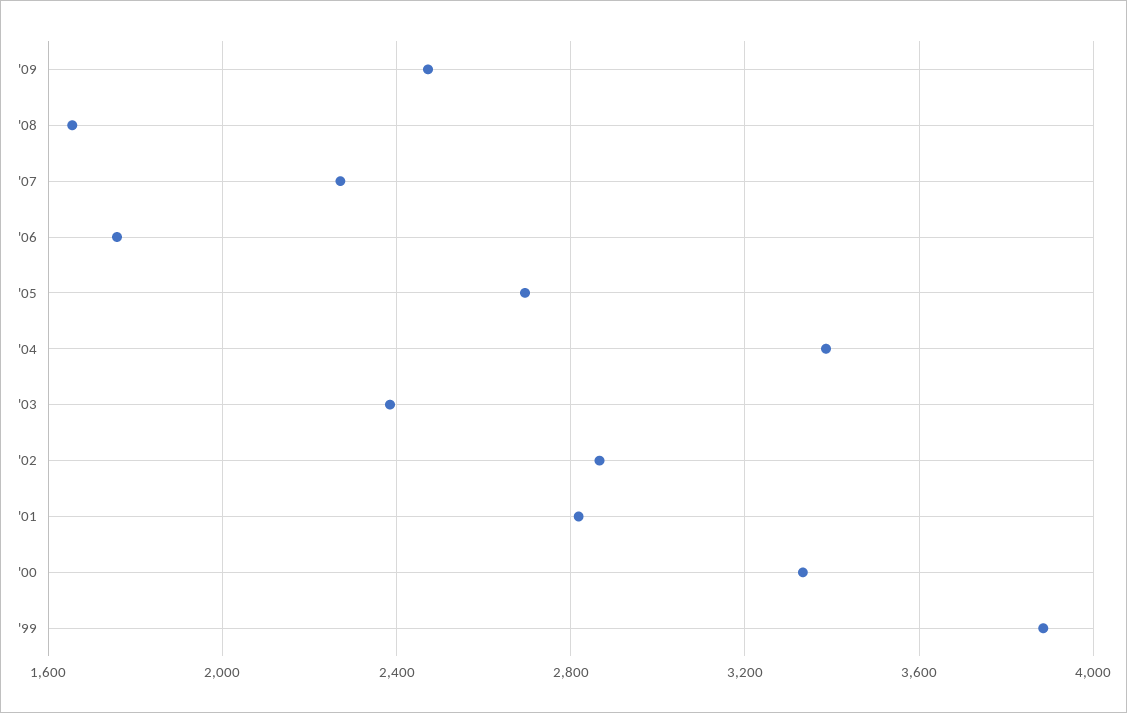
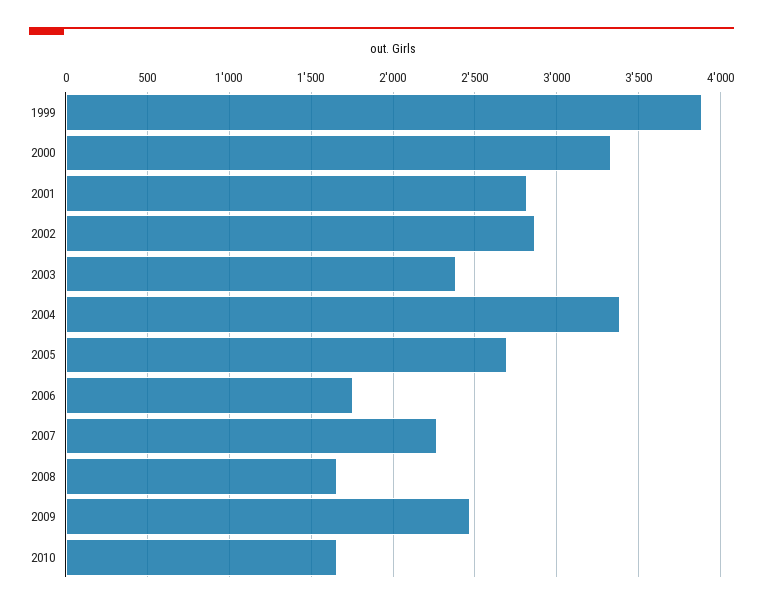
2010: none -> 1650

